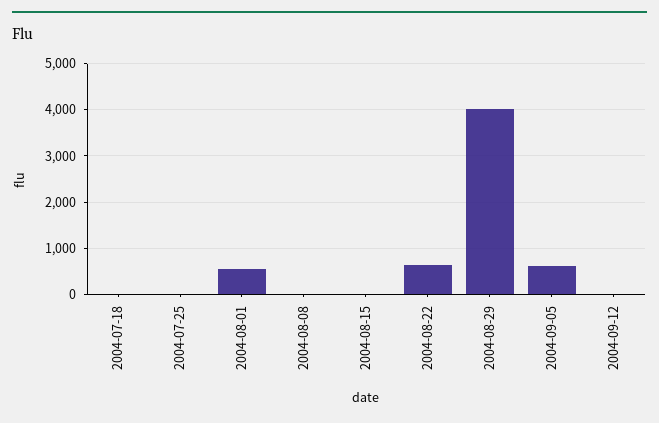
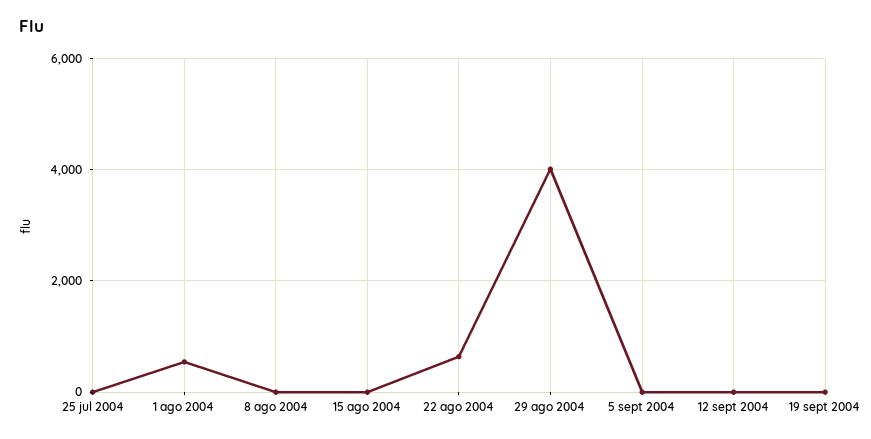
2004-07-18: 0 -> none
2004-09-05: 600 -> 0
19 sept 2004: none -> 0

